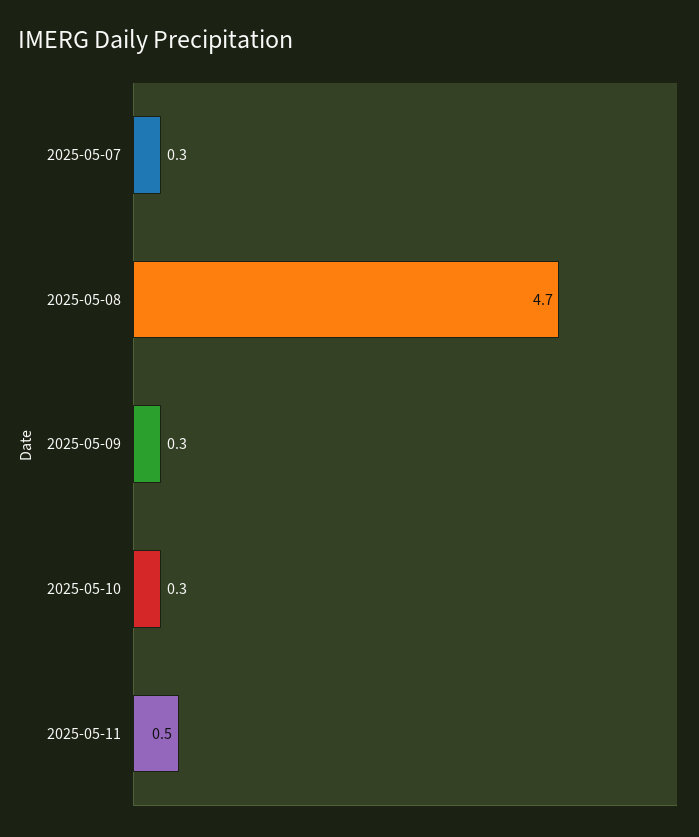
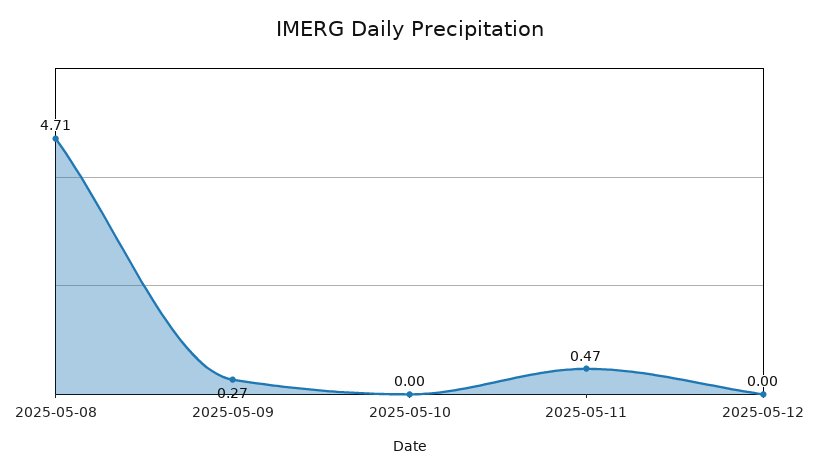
2025-05-07: 0.3 -> none
2025-05-10: 0.3 -> 0
2025-05-12: none -> 0

